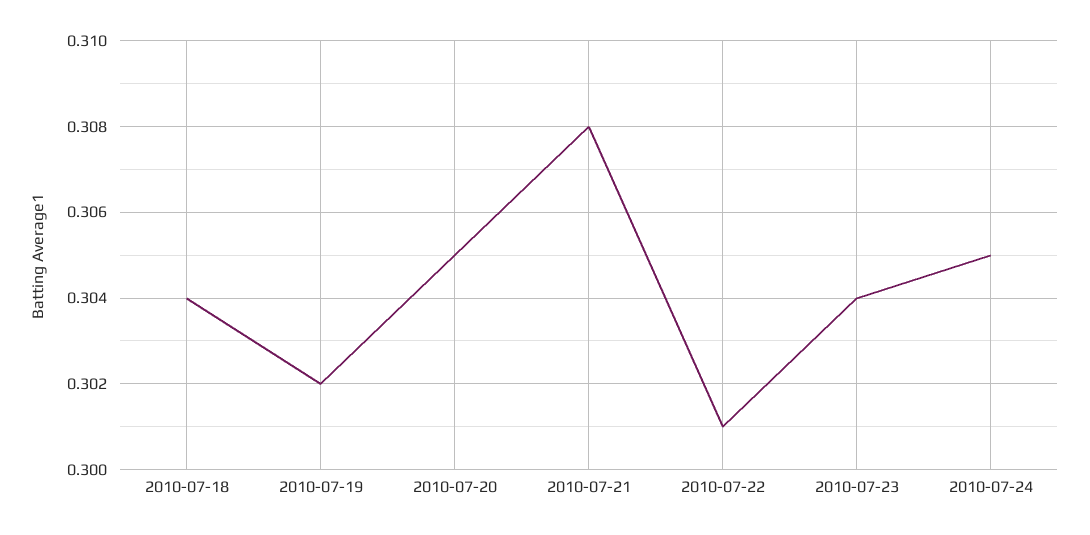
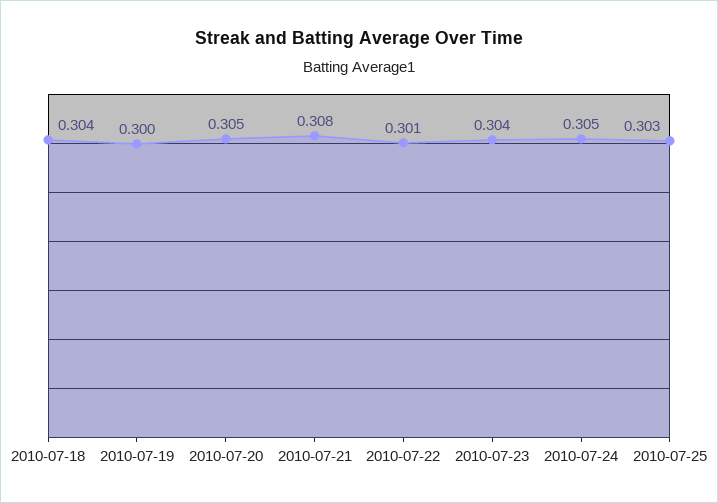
2010-07-19: 0.302 -> 0.3
2010-07-25: none -> 0.303

